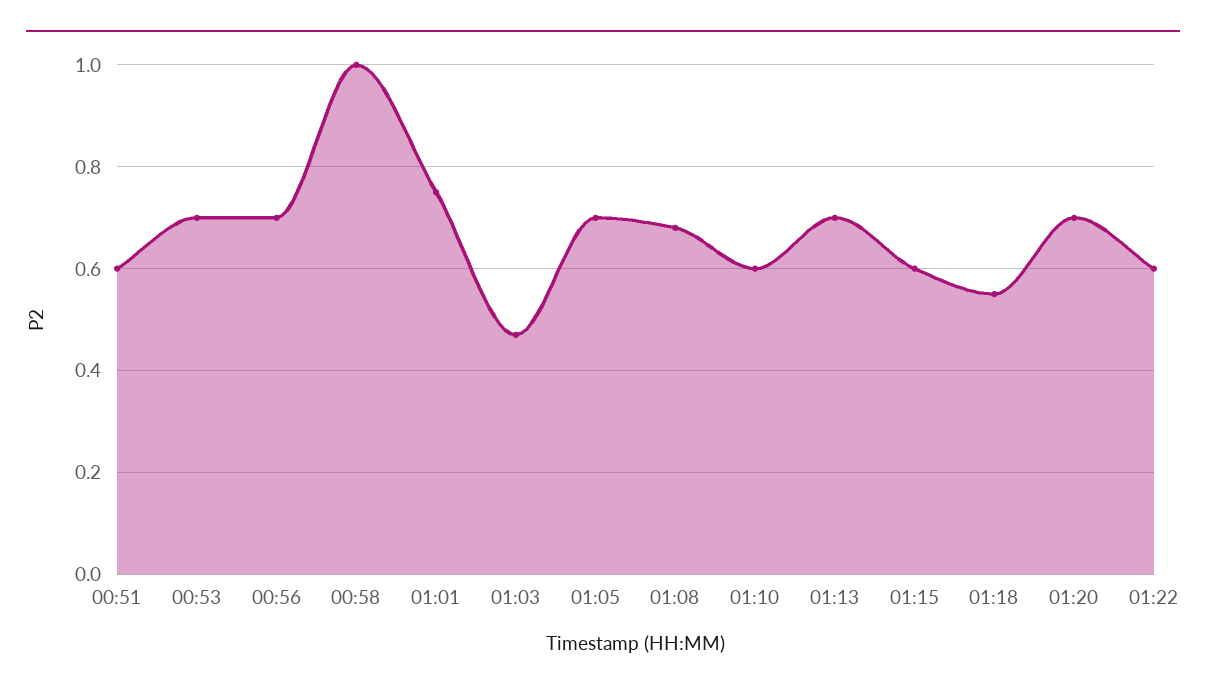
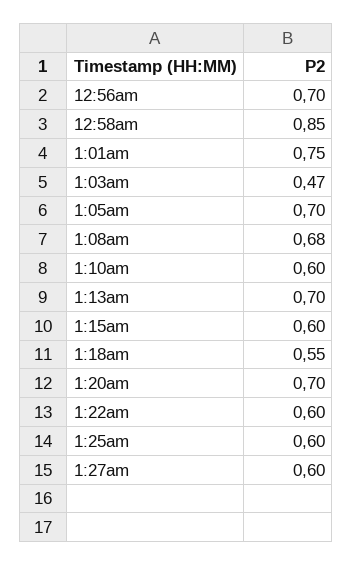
00:51: 0.6 -> none
00:53: 0.7 -> none
00:58: 1 -> 0.85
1:25am: none -> 0.6
1:27am: none -> 0.6

